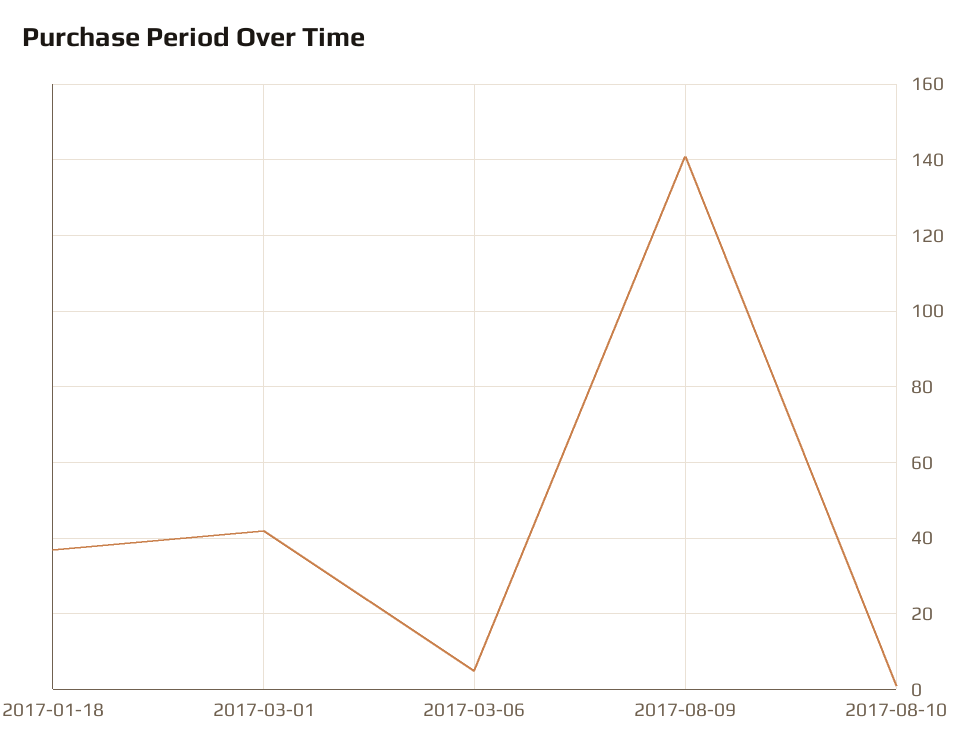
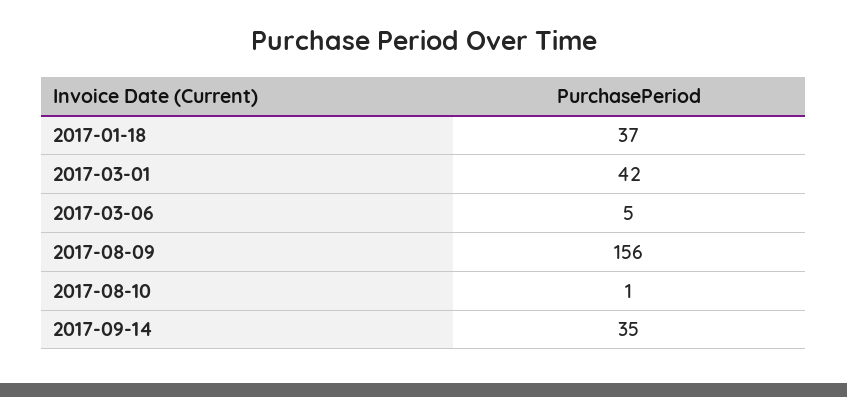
2017-08-09: 140 -> 156
2017-09-14: none -> 35

